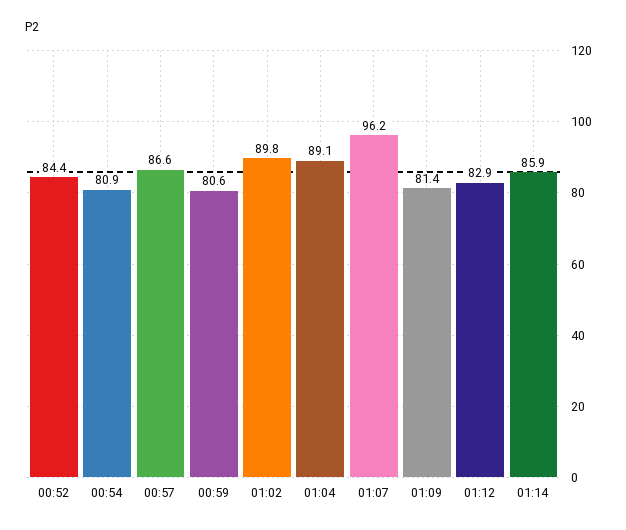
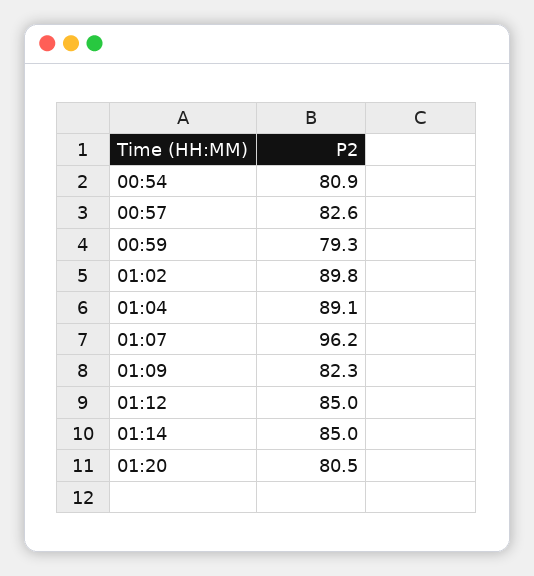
00:52: 84.4 -> none
00:57: 86.6 -> 82.6
00:59: 80.6 -> 79.3
01:09: 81.4 -> 82.3
01:12: 82.9 -> 85
01:14: 85.9 -> 85
01:20: none -> 80.5

